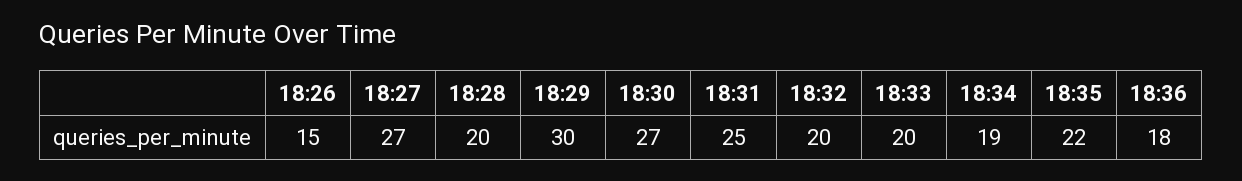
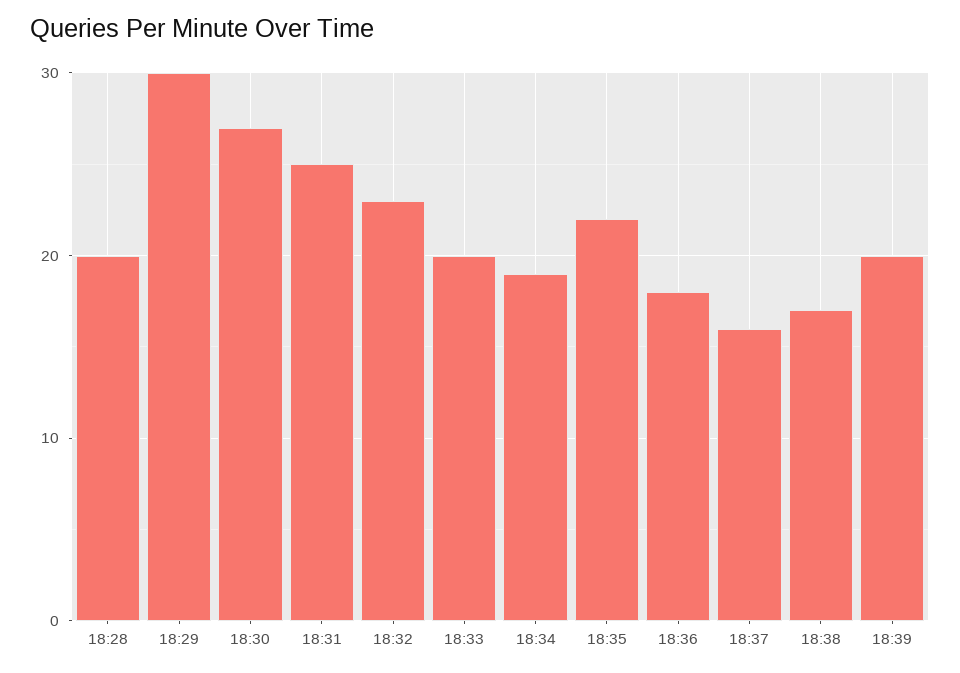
18:26: 15 -> none
18:27: 27 -> none
18:32: 20 -> 23
18:37: none -> 16
18:38: none -> 17
18:39: none -> 20

